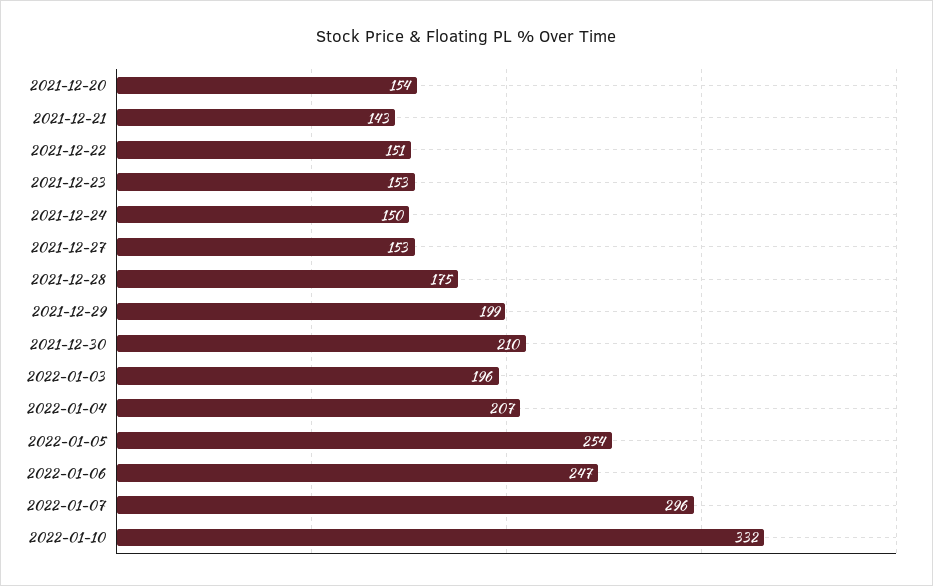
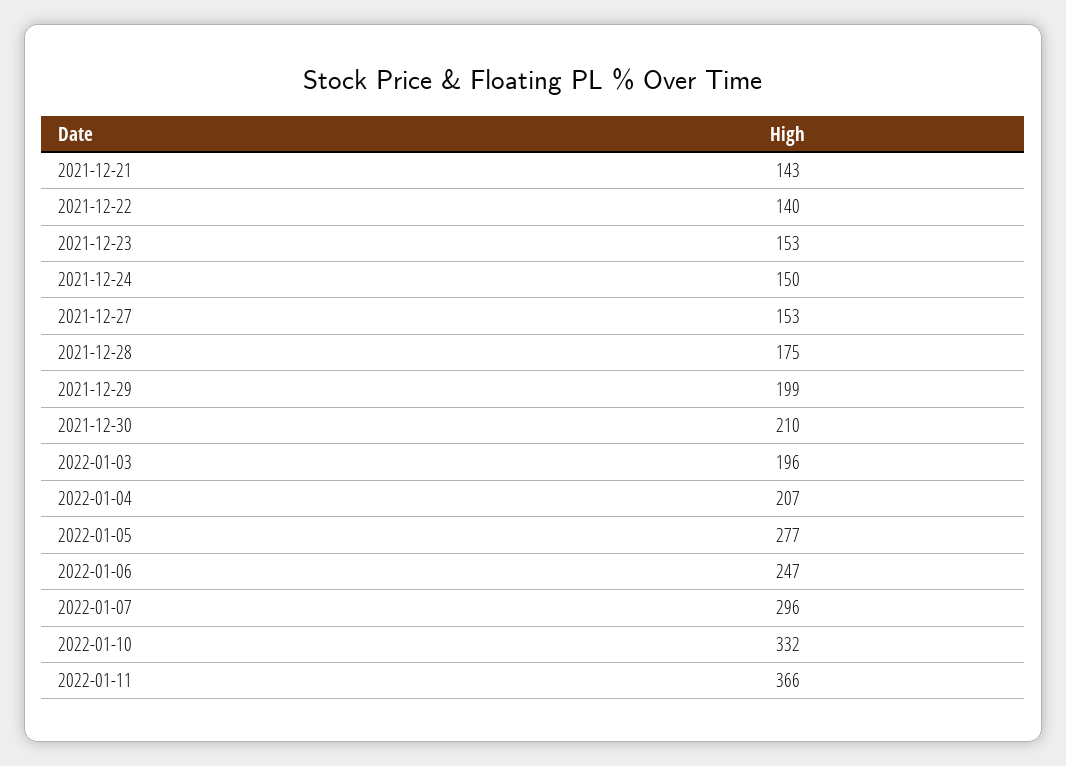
2021-12-20: 154 -> none
2021-12-22: 151 -> 140
2022-01-05: 254 -> 277
2022-01-11: none -> 366

